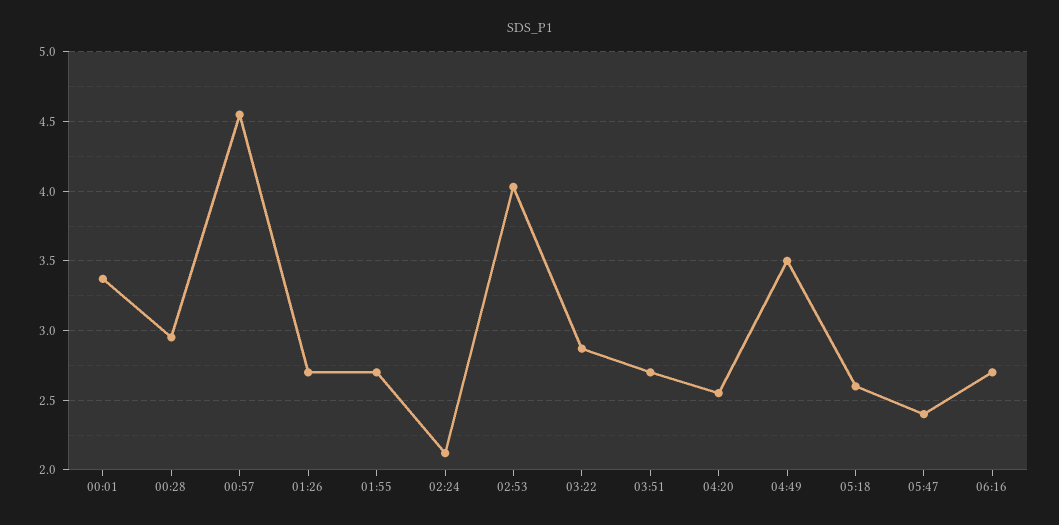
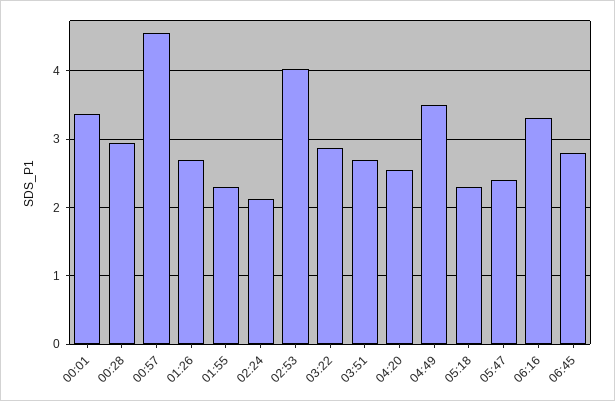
01:55: 2.7 -> 2.3
05:18: 2.6 -> 2.3
06:16: 2.7 -> 3.3
06:45: none -> 2.8

